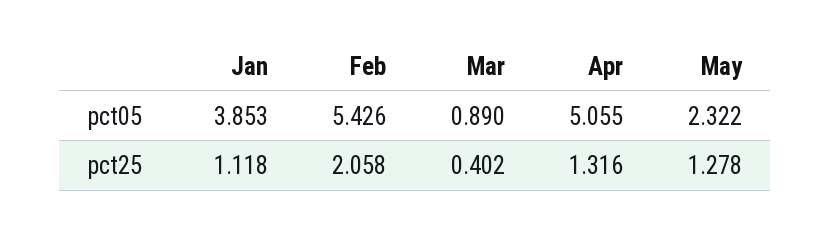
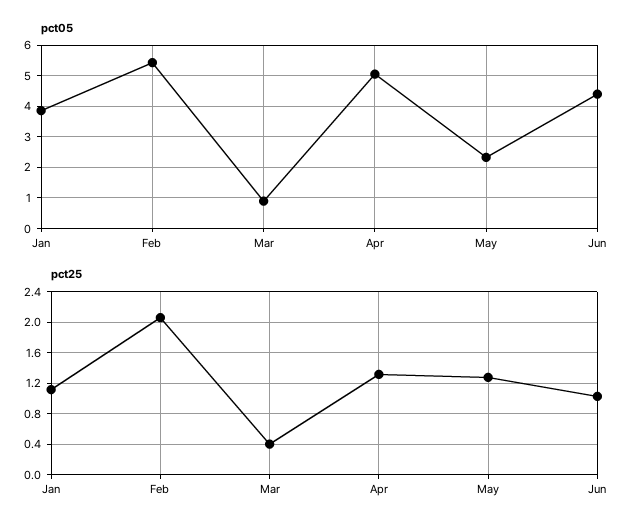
pct05, Jun: none -> 4.4
pct25, Jun: none -> 1

